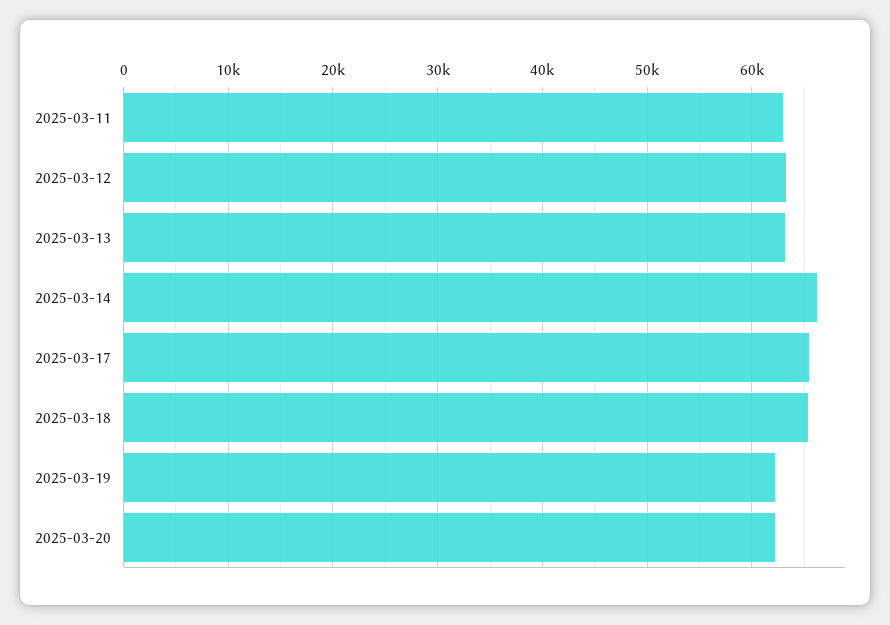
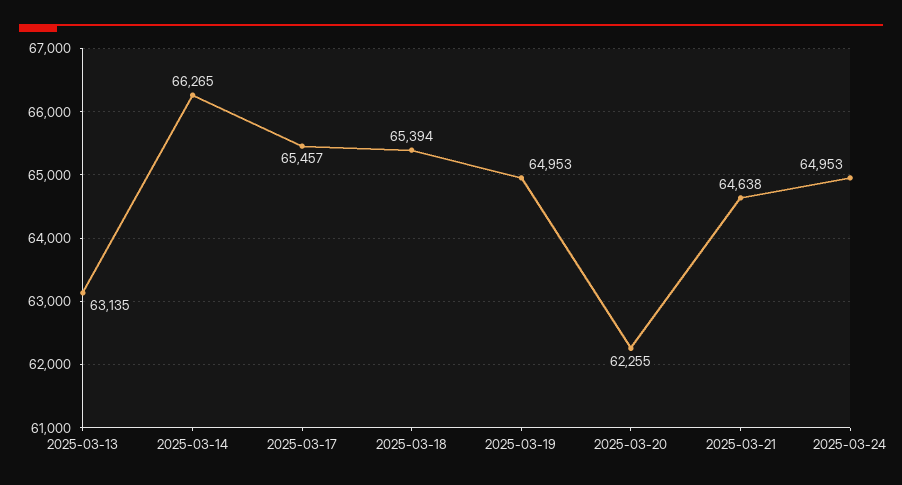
2025-03-11: 63000 -> none
2025-03-12: 63000 -> none
2025-03-19: 62000 -> 64953
2025-03-21: none -> 64638
2025-03-24: none -> 64953

